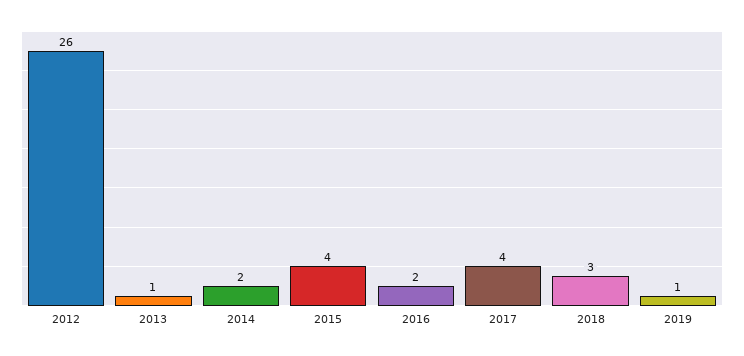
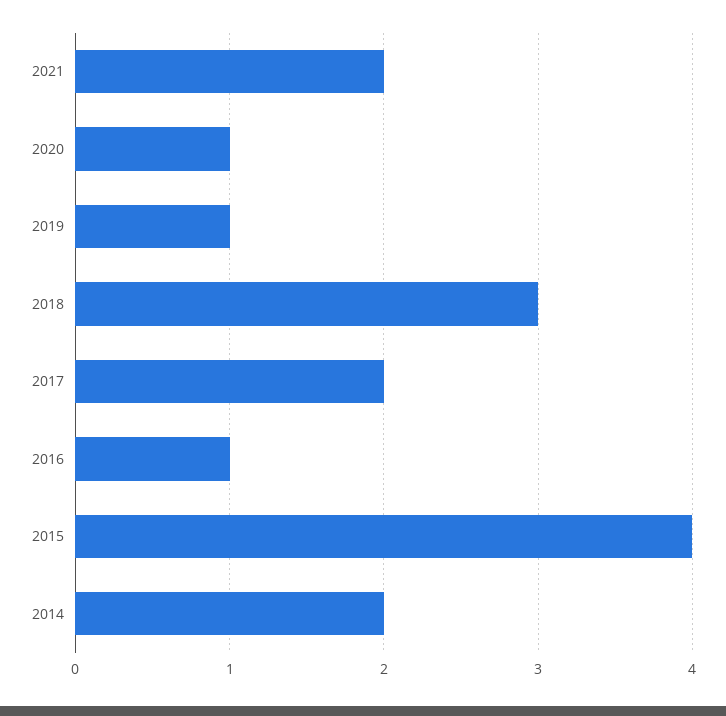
2012: 26 -> none
2013: 1 -> none
2016: 2 -> 1
2017: 4 -> 2
2021: none -> 2
2020: none -> 1

